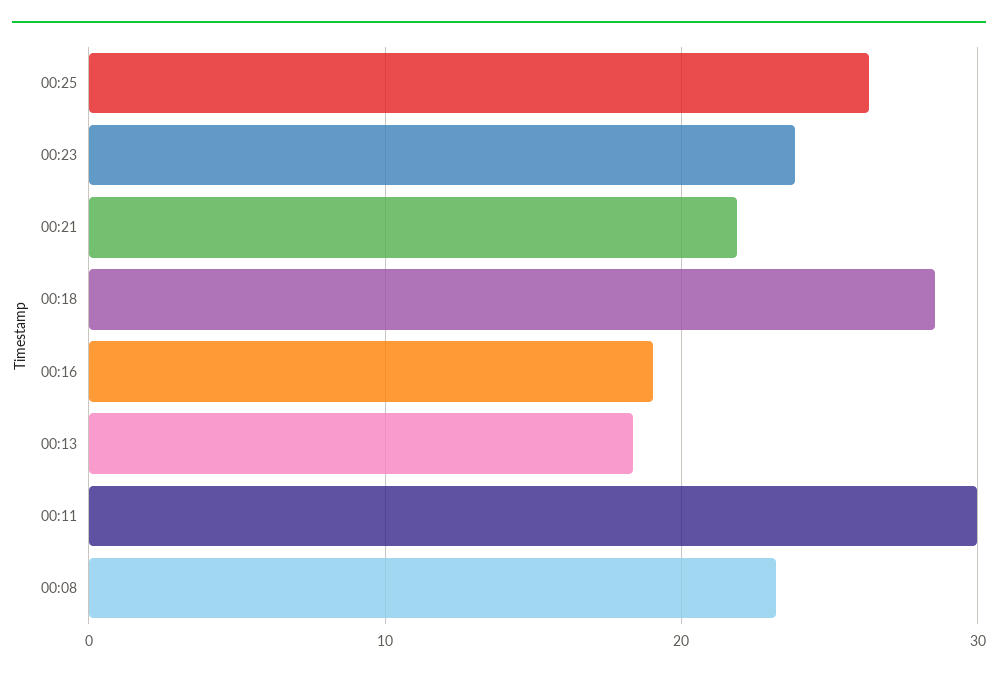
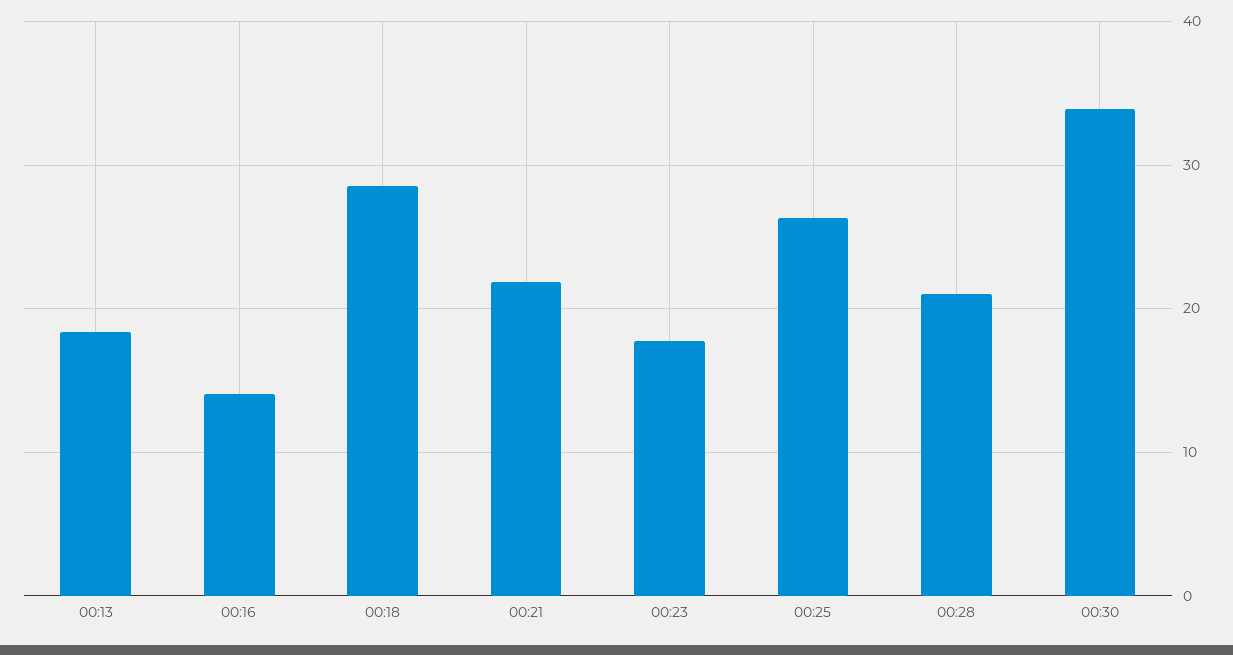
00:23: 24 -> 18
00:16: 19 -> 14
00:11: 30 -> none
00:08: 23 -> none
00:28: none -> 21
00:30: none -> 34

